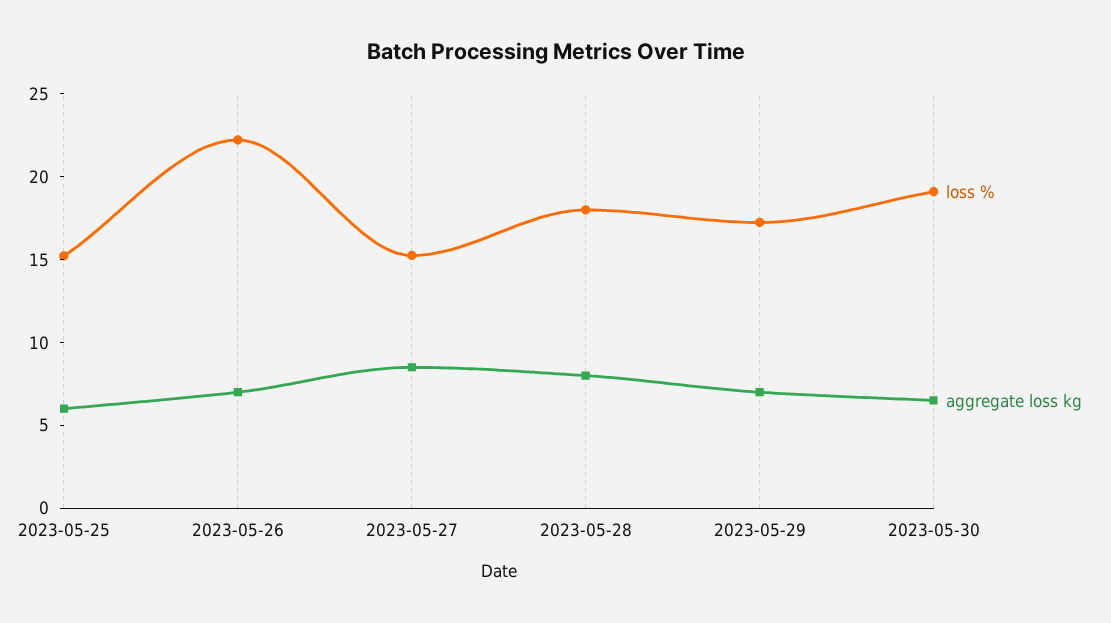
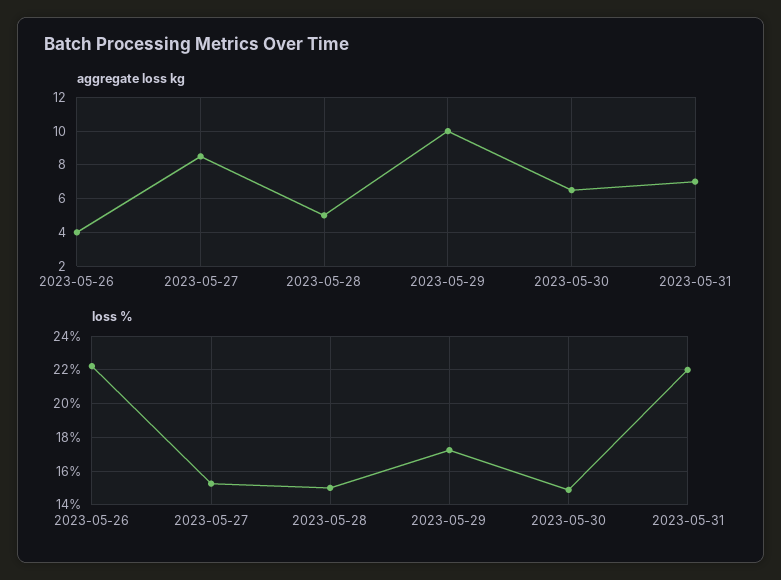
loss %, 2023-05-25: 15 -> none
aggregate loss kg, 2023-05-25: 6 -> none
aggregate loss kg, 2023-05-26: 7 -> 4
loss %, 2023-05-28: 18 -> 15
aggregate loss kg, 2023-05-28: 8 -> 5
aggregate loss kg, 2023-05-29: 7 -> 10
loss %, 2023-05-30: 19 -> 15
aggregate loss kg, 2023-05-31: none -> 7
loss %, 2023-05-31: none -> 22

